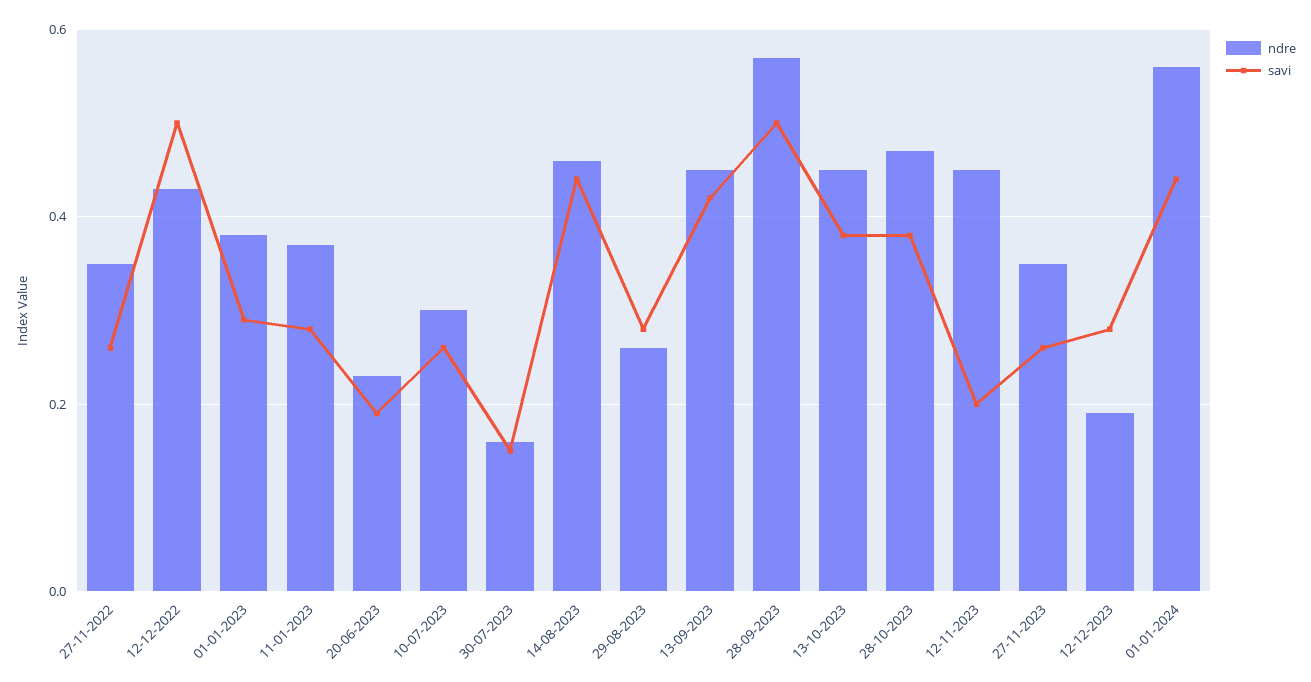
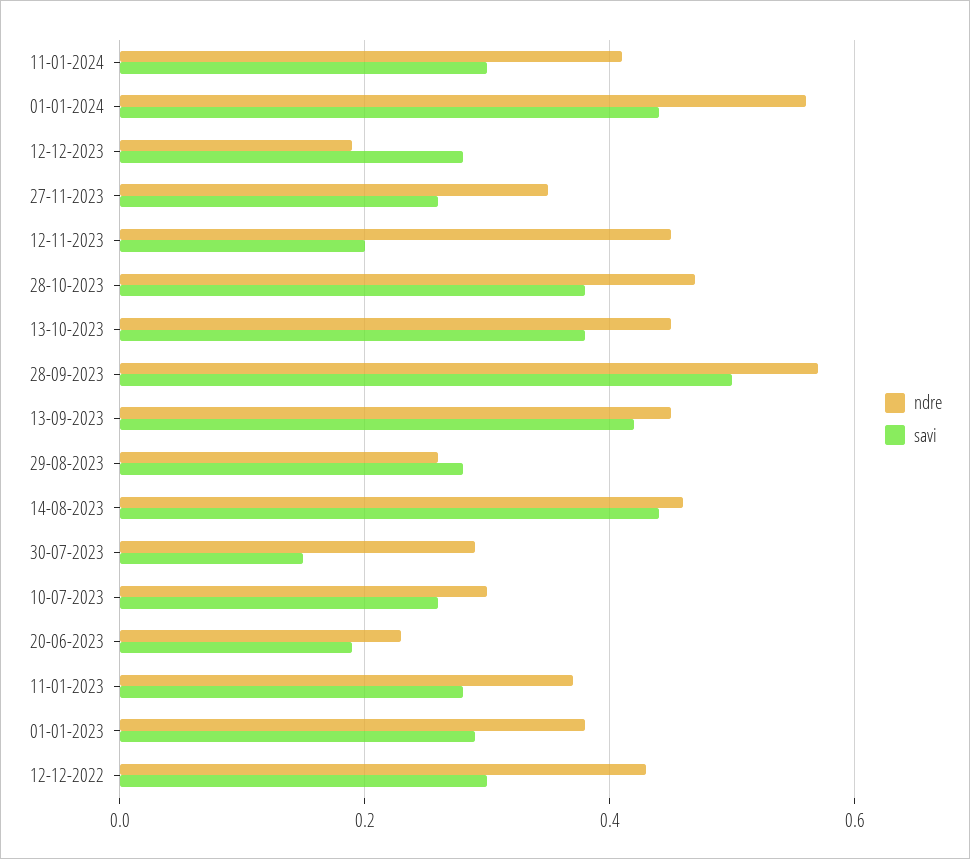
ndre, 27-11-2022: 0.35 -> none
savi, 27-11-2022: 0.25 -> none
savi, 12-12-2022: 0.5 -> 0.3
ndre, 30-07-2023: 0.15 -> 0.3
ndre, 11-01-2024: none -> 0.4
savi, 11-01-2024: none -> 0.3

